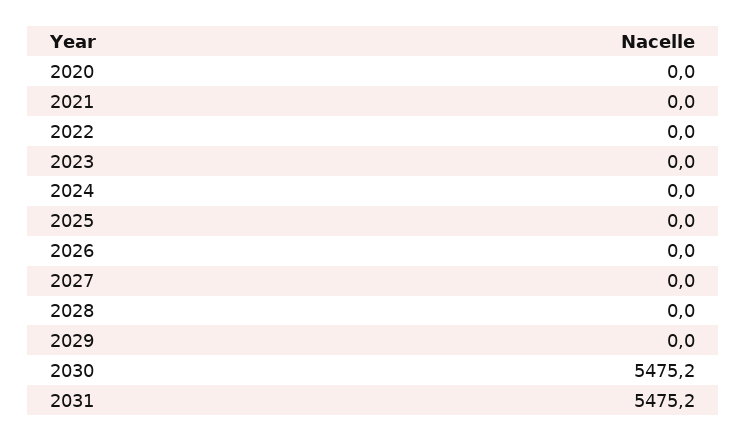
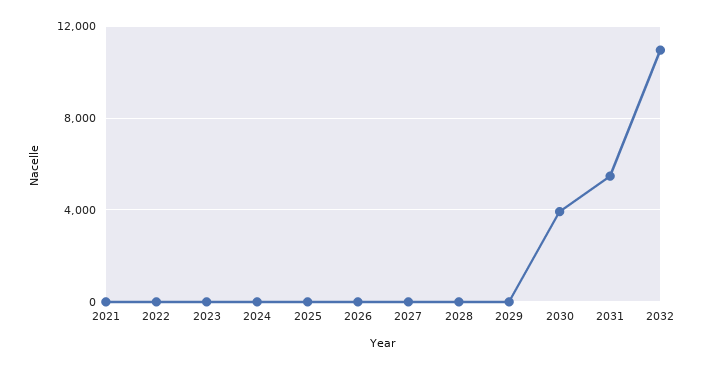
2020: 0 -> none
2030: 5475.2 -> 4000
2032: none -> 11000

